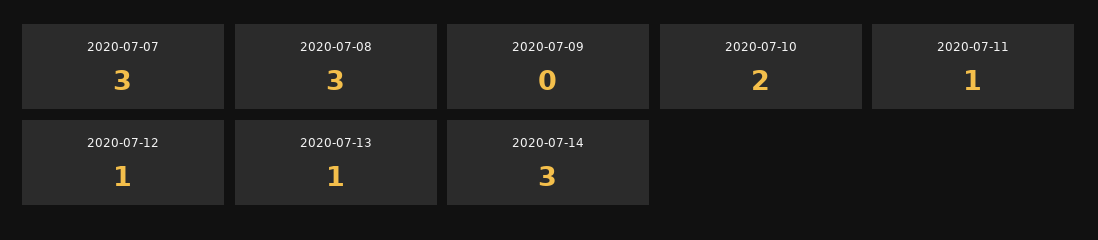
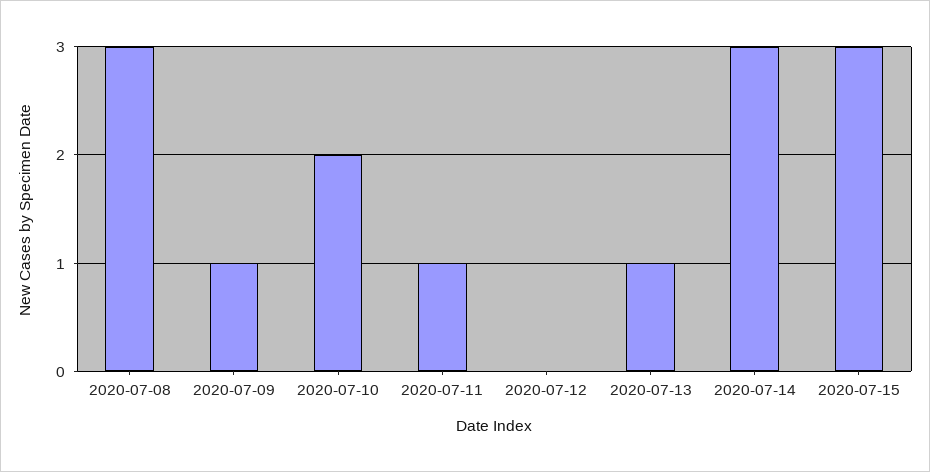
2020-07-07: 3 -> none
2020-07-09: 0 -> 1
2020-07-12: 1 -> 0
2020-07-15: none -> 3

